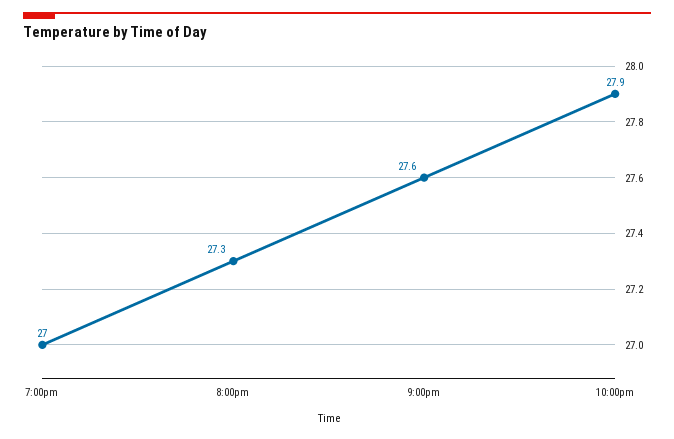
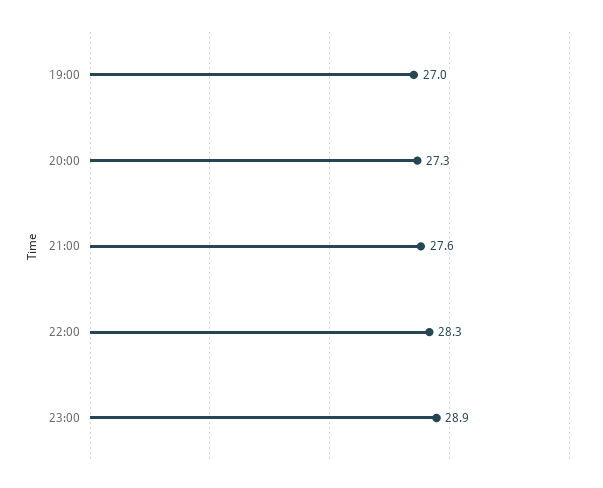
10:00pm: 27.9 -> 28.3
23:00: none -> 28.9

